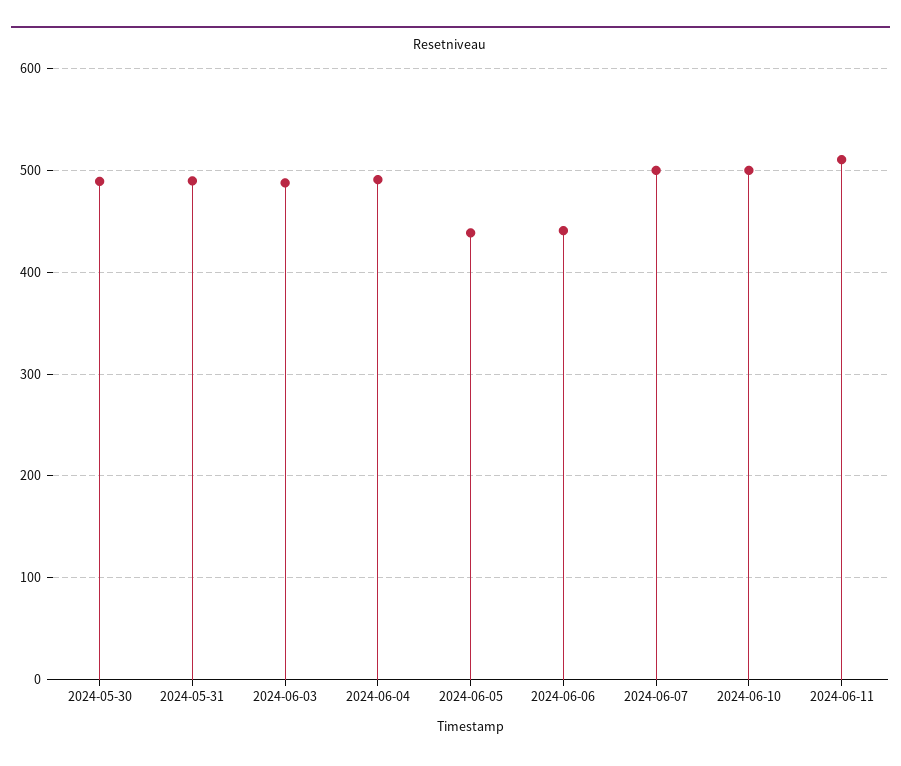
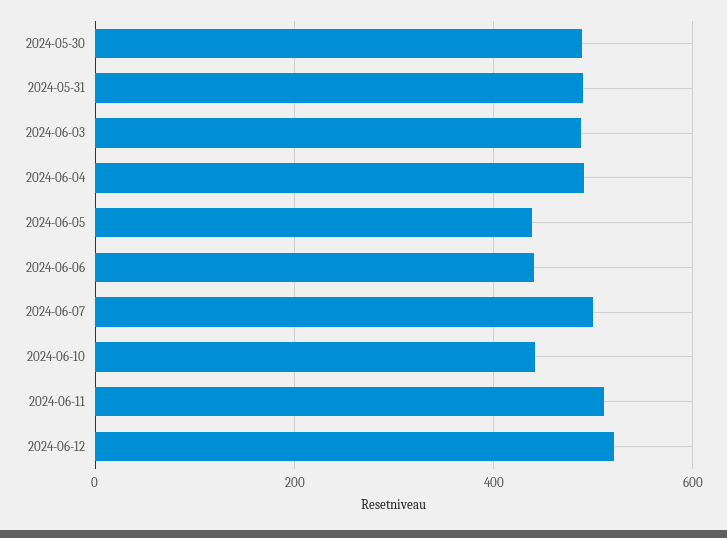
2024-06-10: 500 -> 440
2024-06-12: none -> 520

